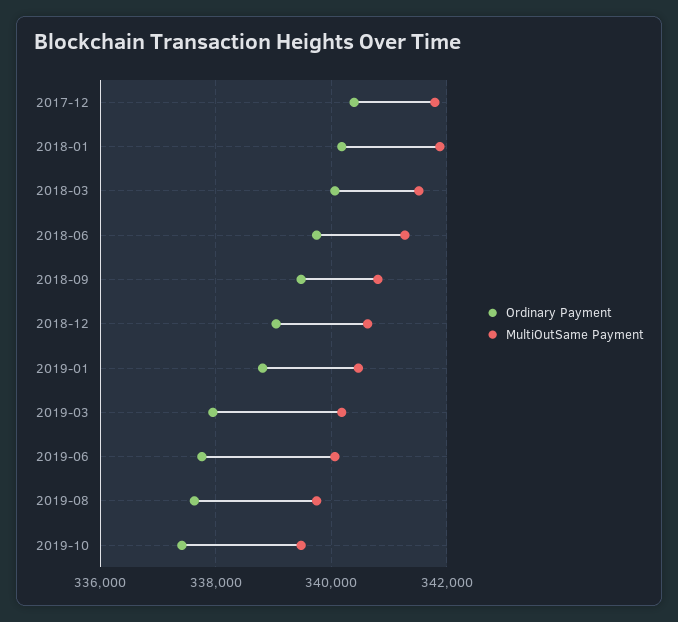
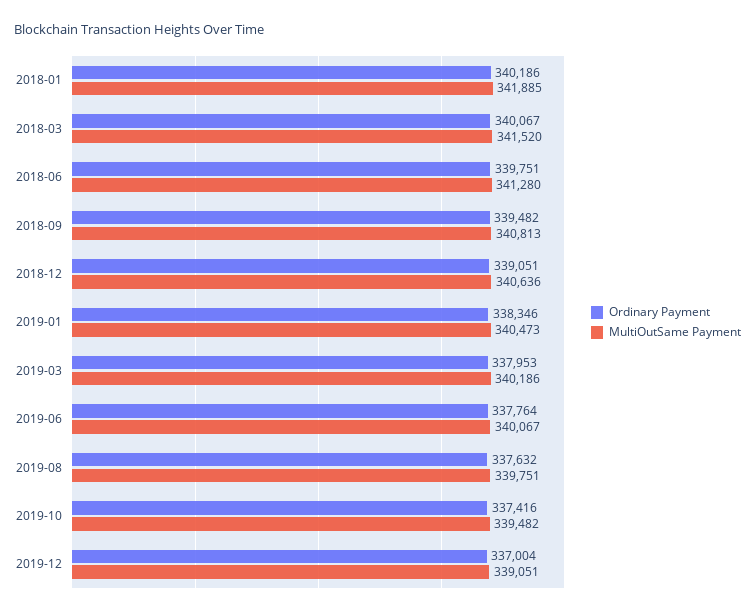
Ordinary Payment, 2017-12: 340400 -> none
MultiOutSame Payment, 2017-12: 341800 -> none
Ordinary Payment, 2019-01: 338800 -> 338346
Ordinary Payment, 2019-12: none -> 337004
MultiOutSame Payment, 2019-12: none -> 339051

